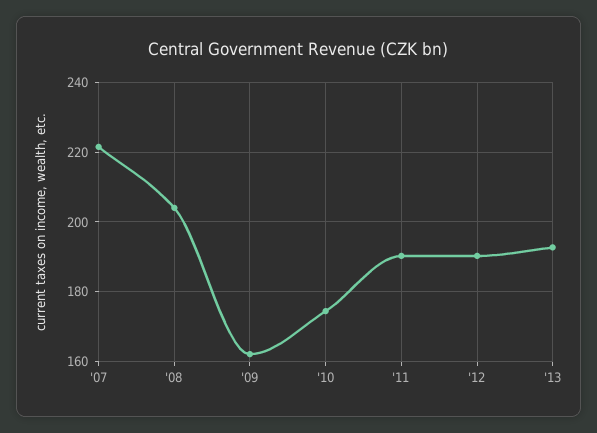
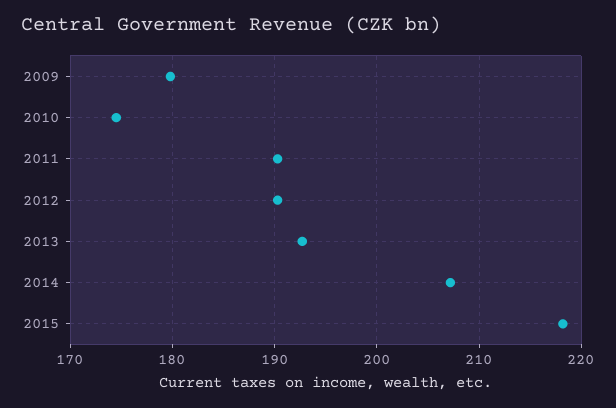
'07: 222 -> none
'08: 204 -> none
'09: 162 -> 180
2014: none -> 207
2015: none -> 218

